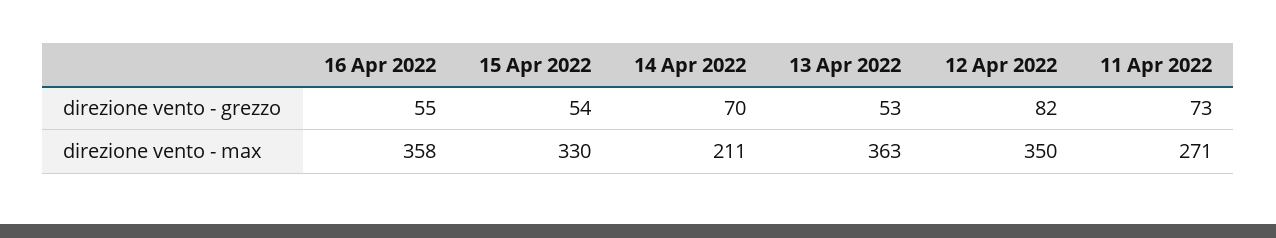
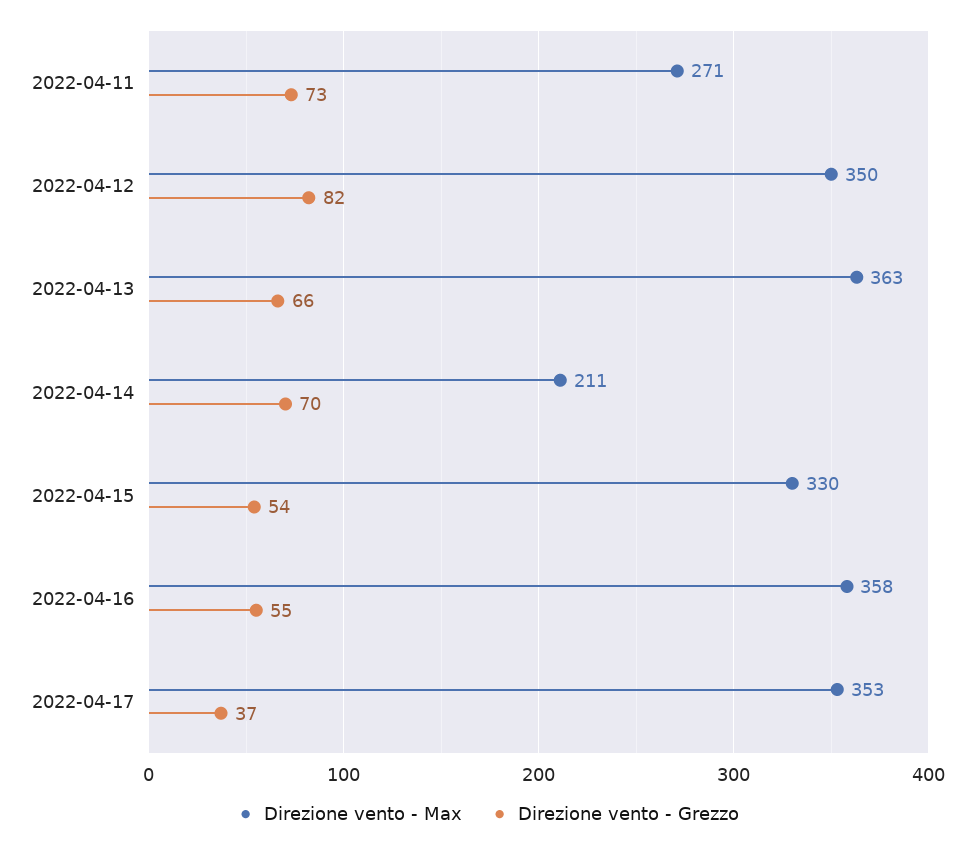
direzione vento - grezzo, 13 Apr 2022: 53 -> 66
direzione vento - max, 2022-04-17: none -> 353
direzione vento - grezzo, 2022-04-17: none -> 37

